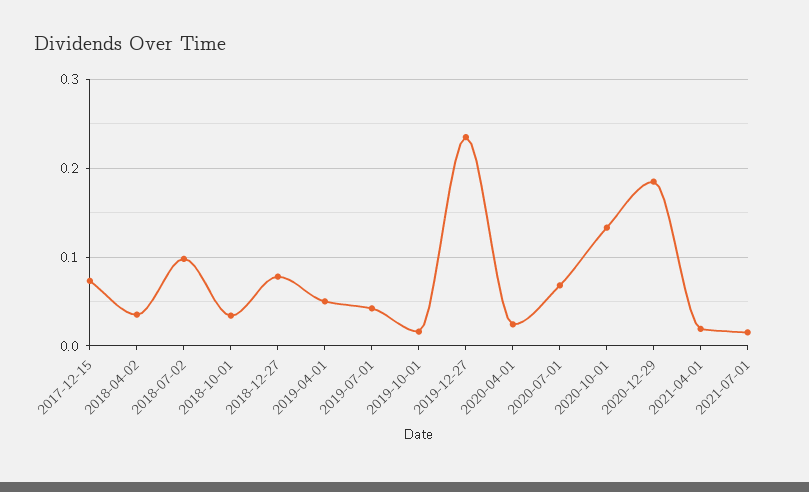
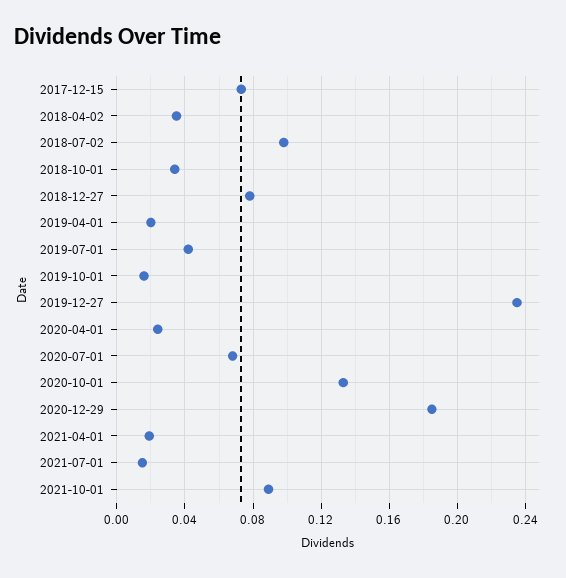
2019-04-01: 0.05 -> 0.02
2021-10-01: none -> 0.09

